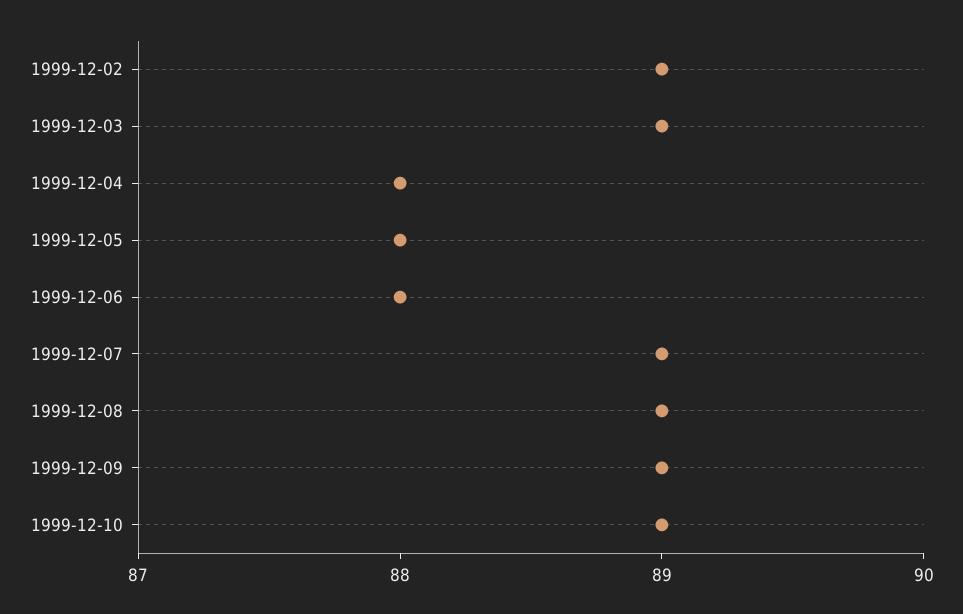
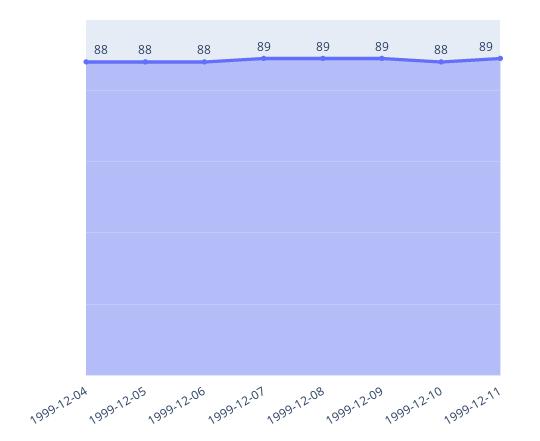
1999-12-02: 89 -> none
1999-12-03: 89 -> none
1999-12-10: 89 -> 88
1999-12-11: none -> 89

